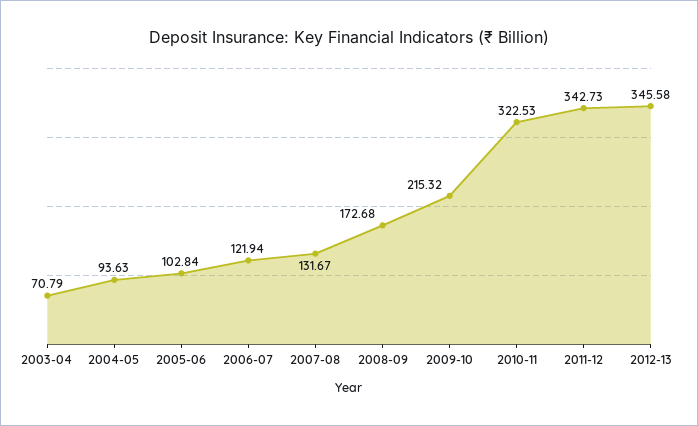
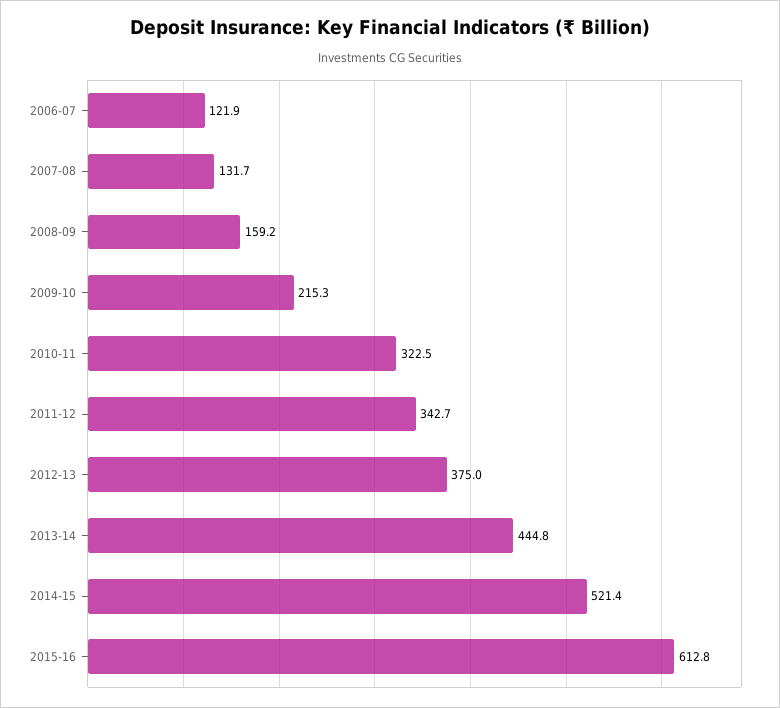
2003-04: 70.79 -> none
2004-05: 93.63 -> none
2005-06: 102.84 -> none
2008-09: 172.68 -> 159.2
2012-13: 345.58 -> 375
2013-14: none -> 444.8
2014-15: none -> 521.4
2015-16: none -> 612.8

